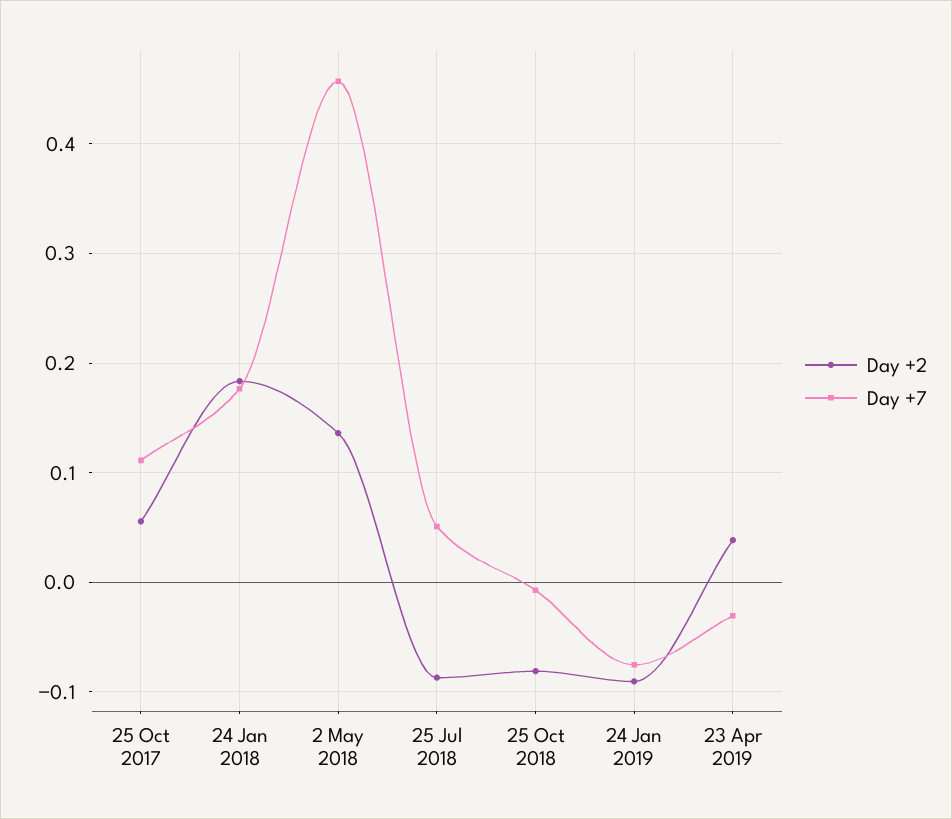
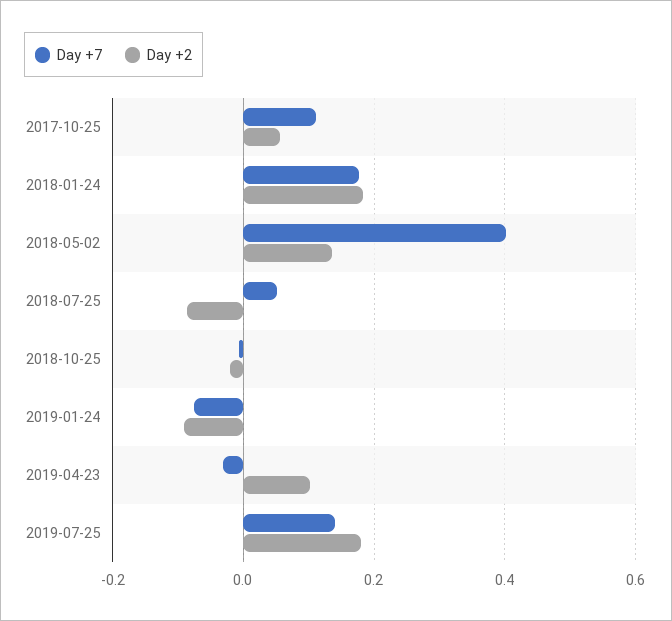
Day +7, 2 May 2018: 0.46 -> 0.4
Day +2, 25 Oct 2018: -0.08 -> -0.02
Day +2, 23 Apr 2019: 0.04 -> 0.1
Day +7, 2019-07-25: none -> 0.14
Day +2, 2019-07-25: none -> 0.18

